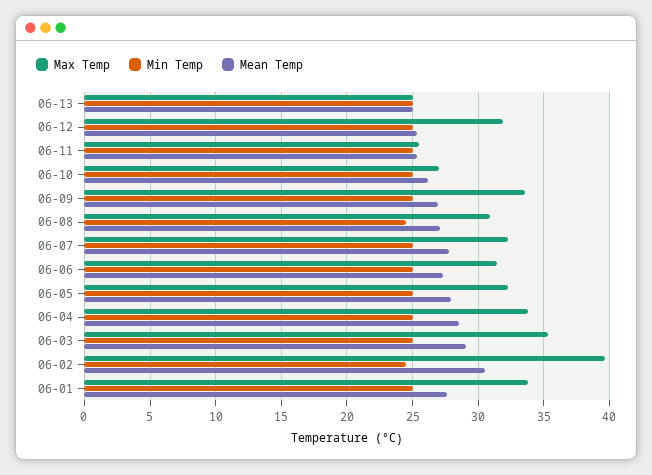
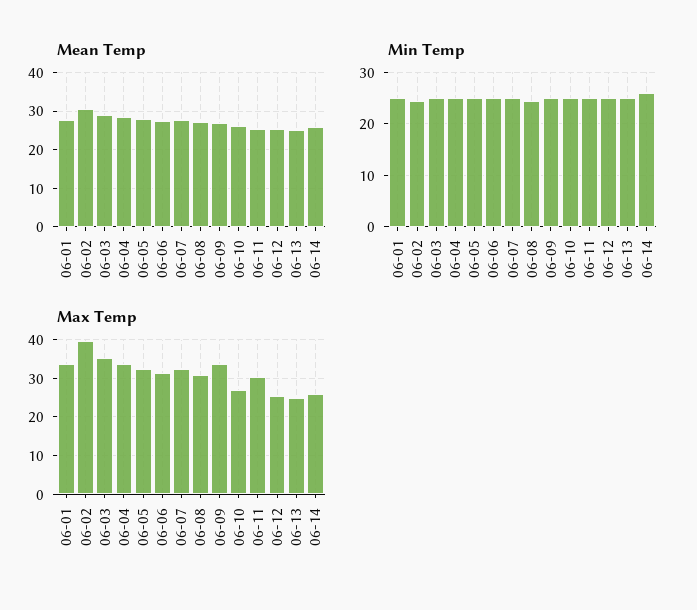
Max Temp, 06-12: 32 -> 26
Max Temp, 06-11: 25.5 -> 30
Mean Temp, 06-14: none -> 26
Min Temp, 06-14: none -> 26
Max Temp, 06-14: none -> 26

